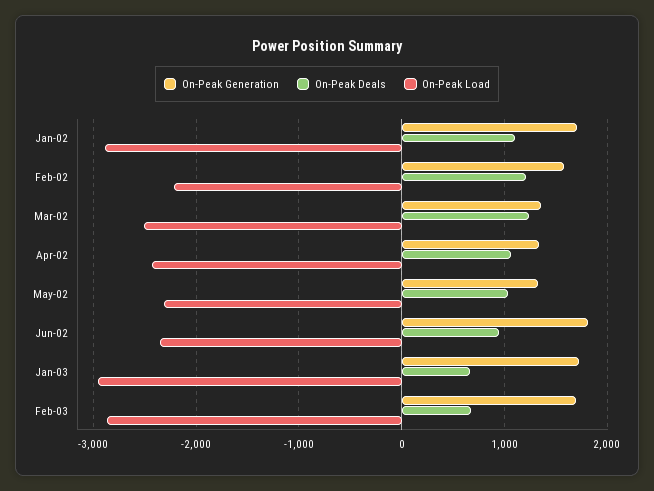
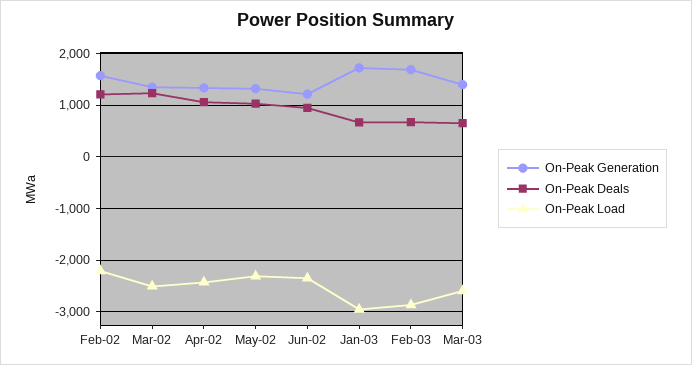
On-Peak Generation, Jan-02: 1700 -> none
On-Peak Deals, Jan-02: 1100 -> none
On-Peak Load, Jan-02: -2900 -> none
On-Peak Generation, Jun-02: 1800 -> 1200
On-Peak Generation, Mar-03: none -> 1400
On-Peak Deals, Mar-03: none -> 600
On-Peak Load, Mar-03: none -> -2600

